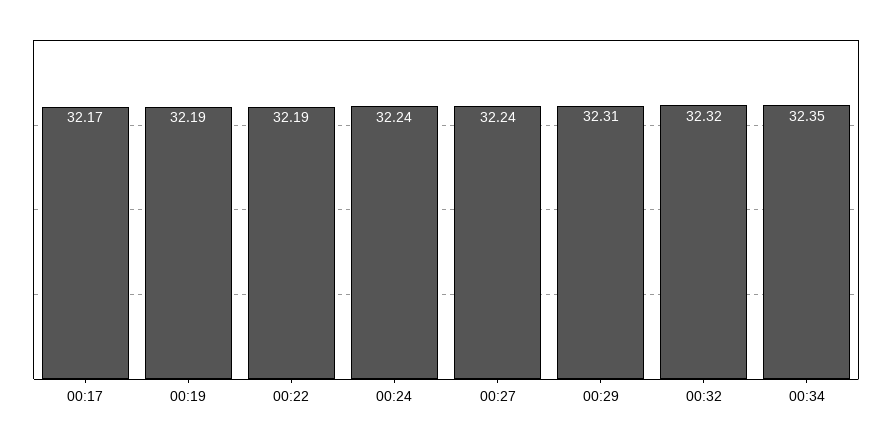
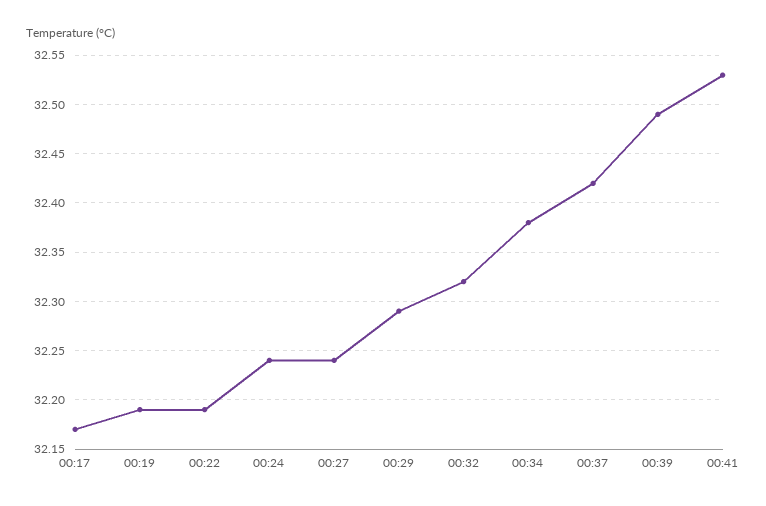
00:29: 32.31 -> 32.29
00:34: 32.35 -> 32.38
00:37: none -> 32.42
00:39: none -> 32.49
00:41: none -> 32.53

